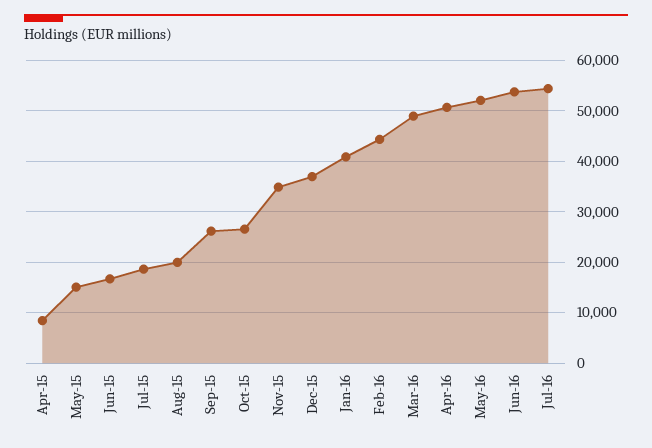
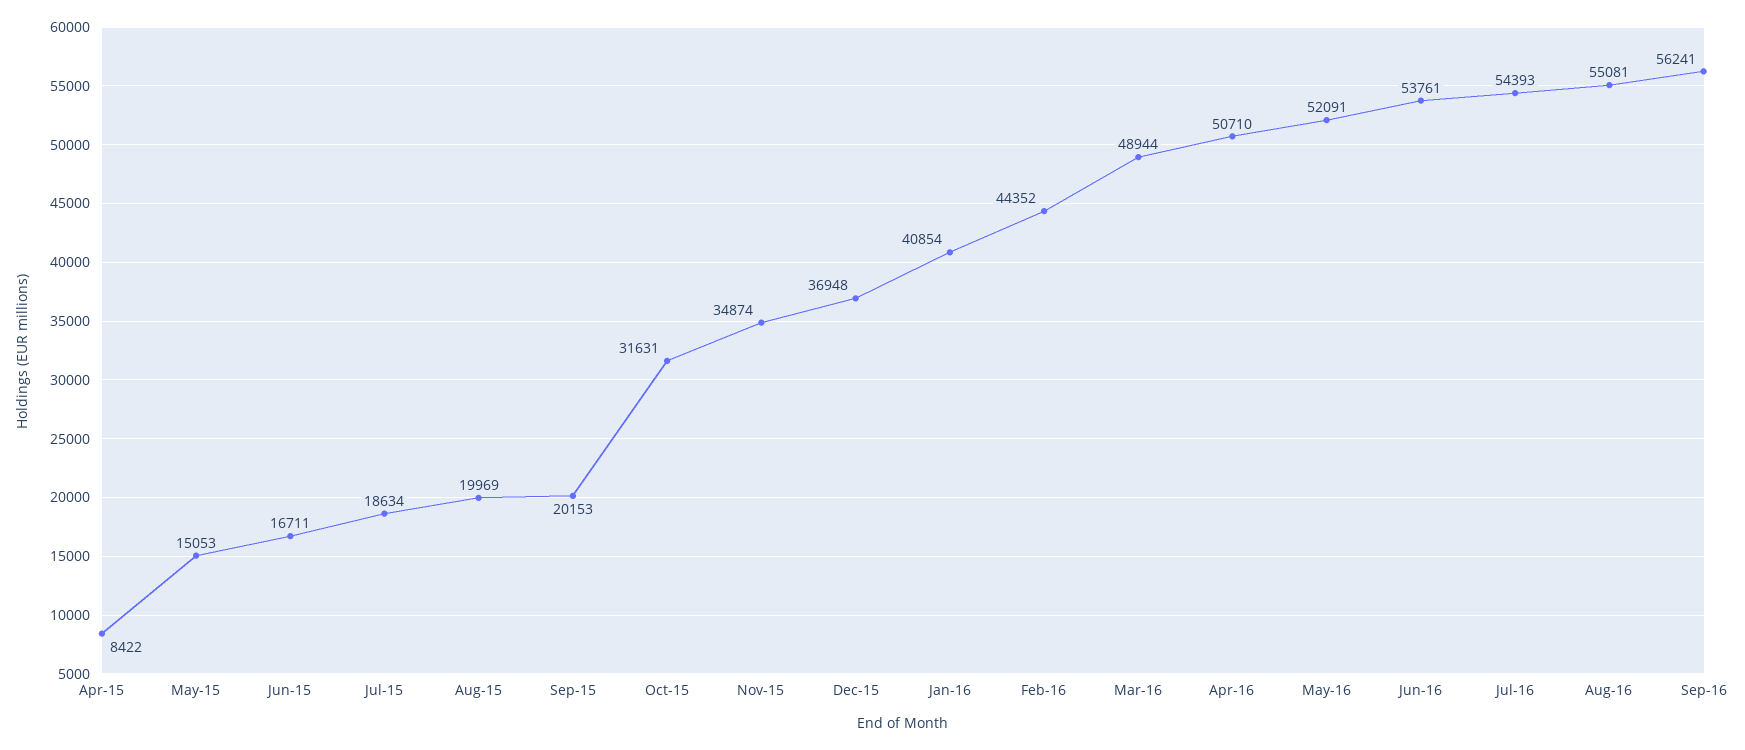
Sep-15: 26000 -> 20153
Oct-15: 26000 -> 31631
Aug-16: none -> 55081
Sep-16: none -> 56241

